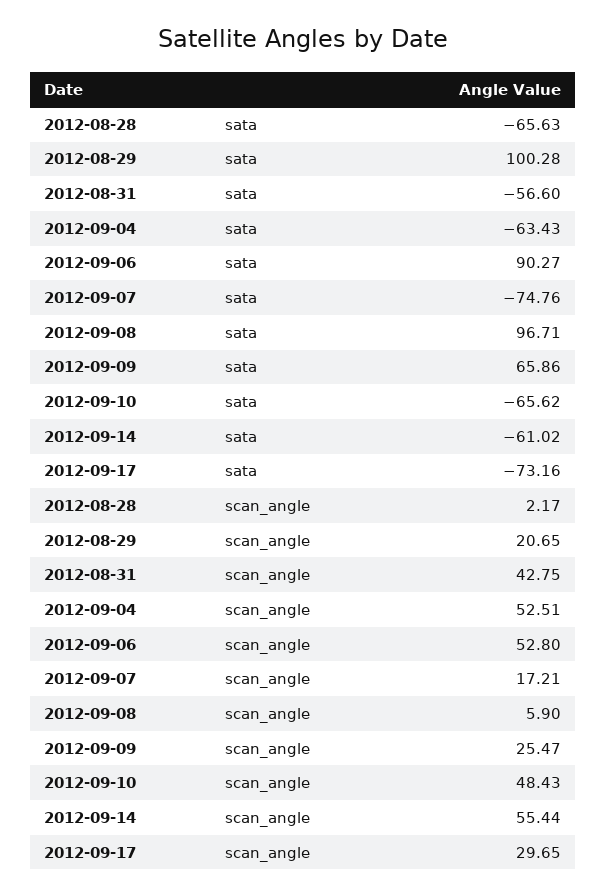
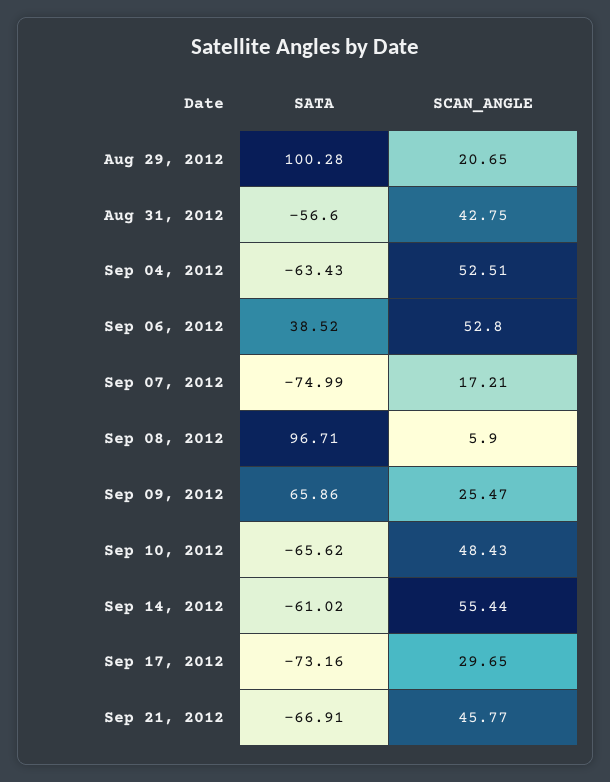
2012-08-28, sata: -65.63 -> none
2012-09-06, sata: 90.27 -> 38.52
2012-09-07, sata: -74.76 -> -74.99
2012-08-28, scan_angle: 2.17 -> none
Sep 21, 2012, sata: none -> -66.91
Sep 21, 2012, scan_angle: none -> 45.77

